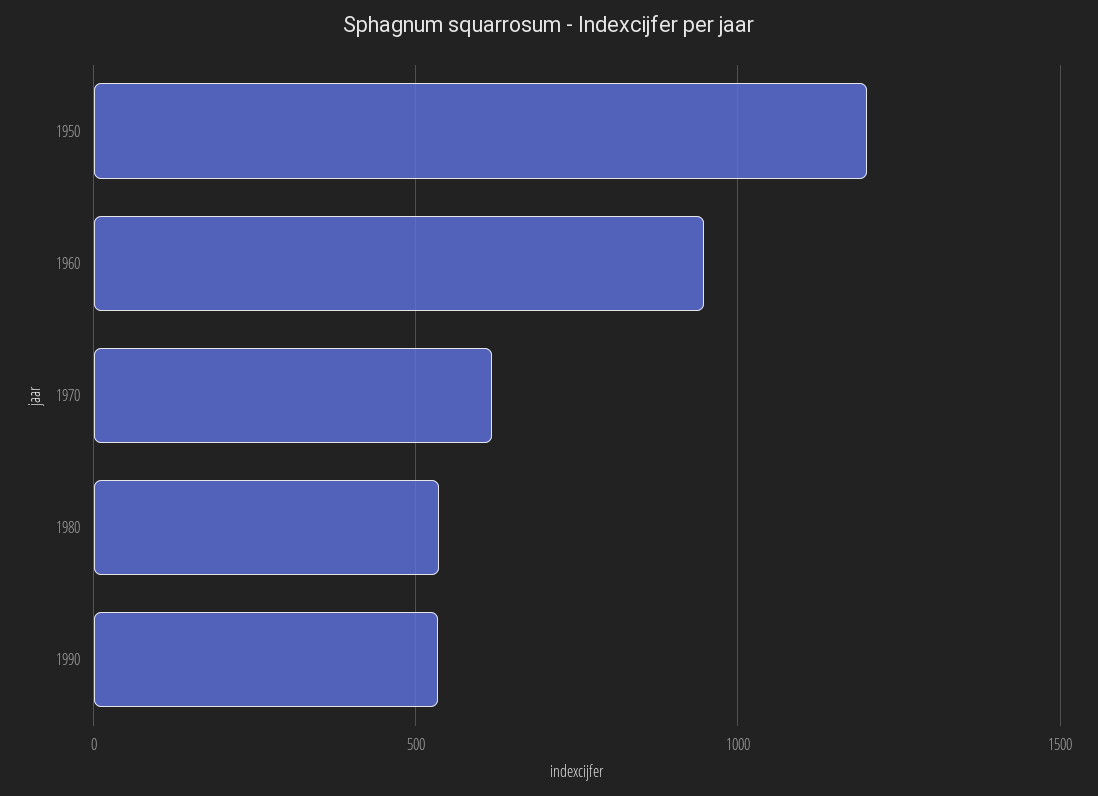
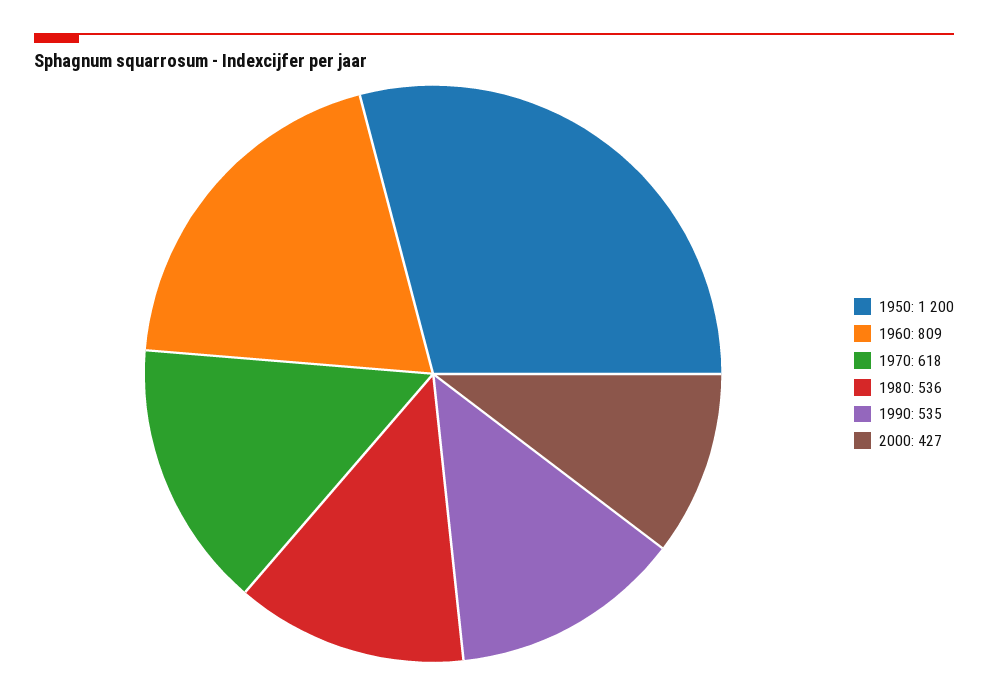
1960: 950 -> 809
2000: none -> 427

